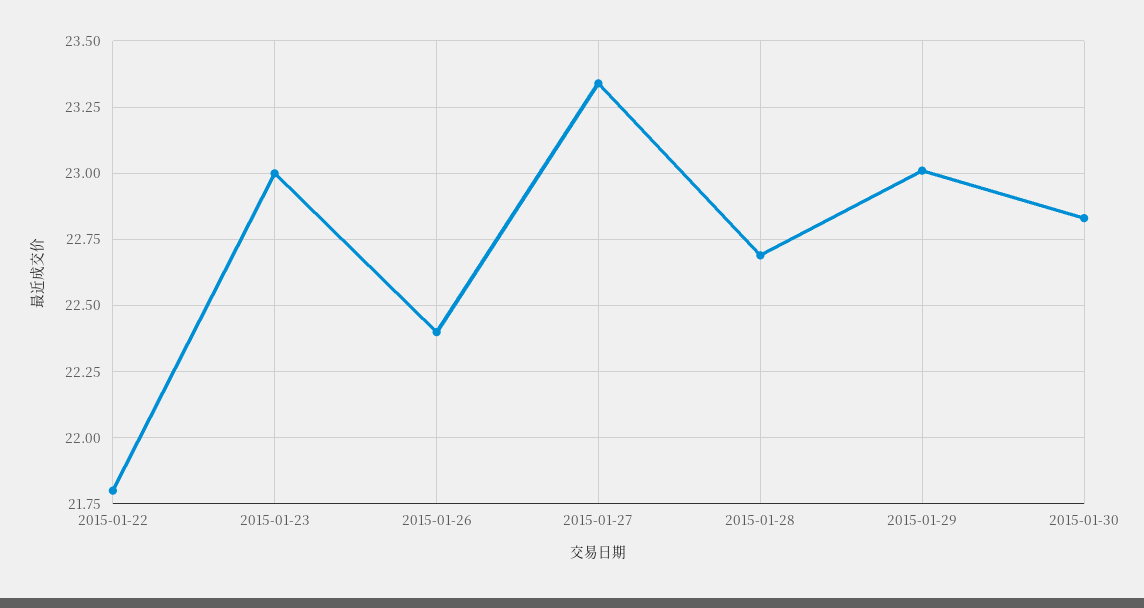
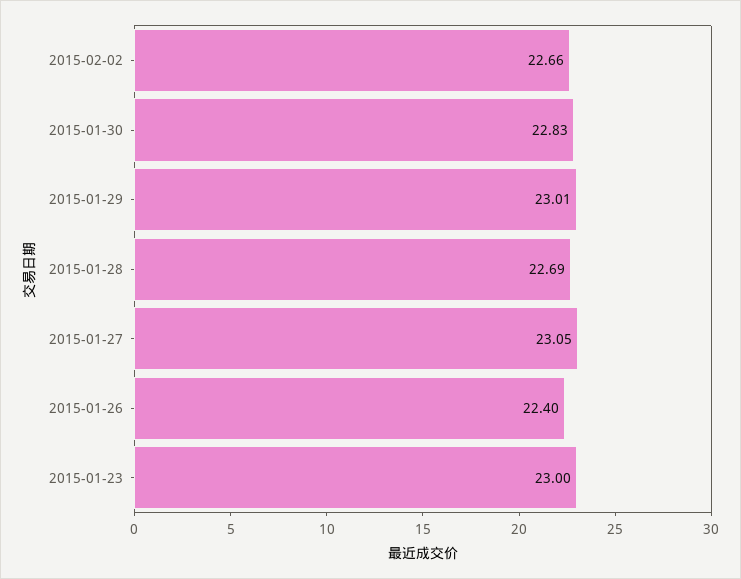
2015-01-22: 21.8 -> none
2015-01-27: 23.35 -> 23.05
2015-02-02: none -> 22.66

